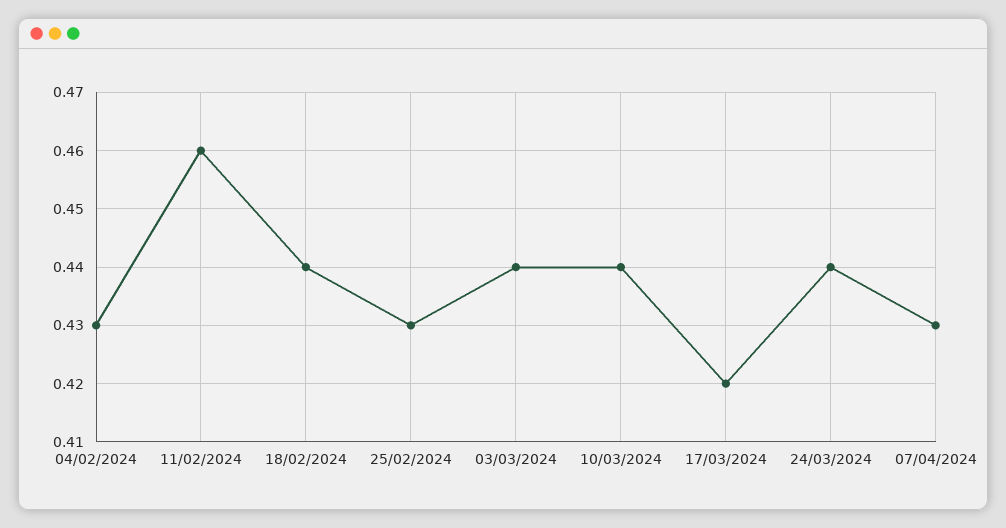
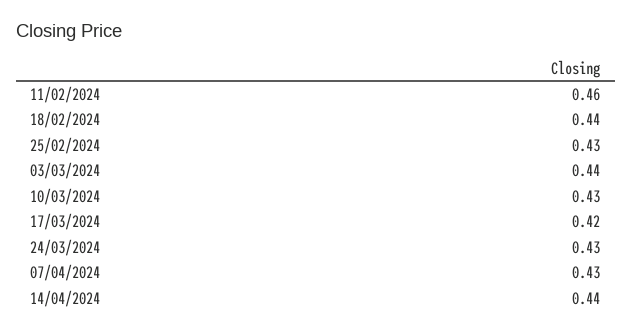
04/02/2024: 0.43 -> none
10/03/2024: 0.44 -> 0.43
24/03/2024: 0.44 -> 0.43
14/04/2024: none -> 0.44

